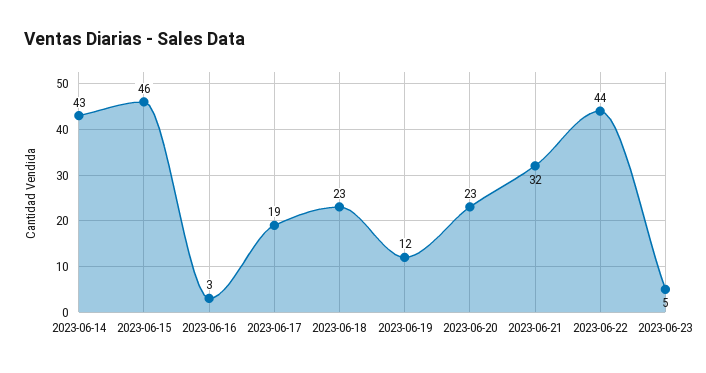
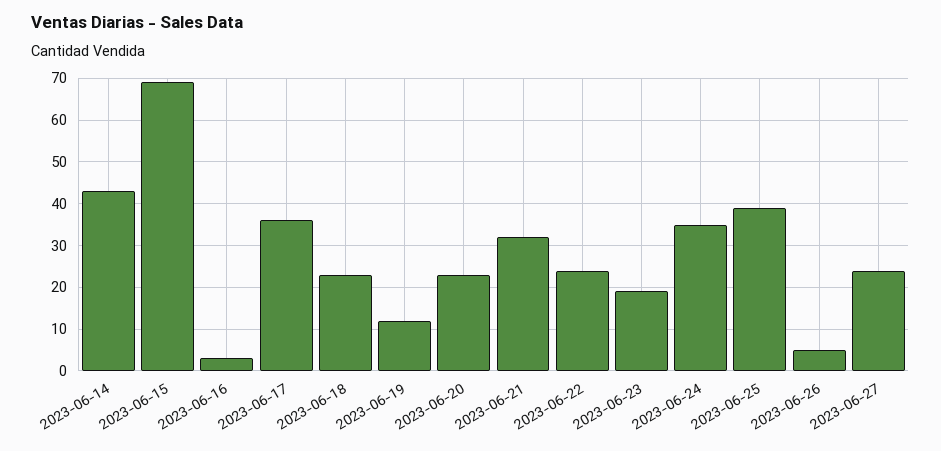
2023-06-15: 46 -> 70
2023-06-17: 19 -> 35
2023-06-22: 44 -> 25
2023-06-23: 5 -> 20
2023-06-24: none -> 35
2023-06-25: none -> 40
2023-06-26: none -> 5
2023-06-27: none -> 25

